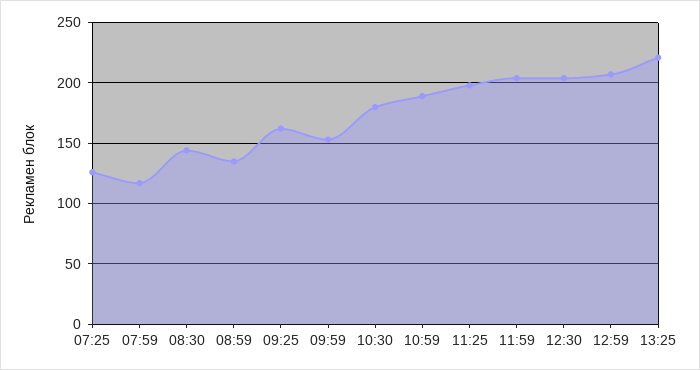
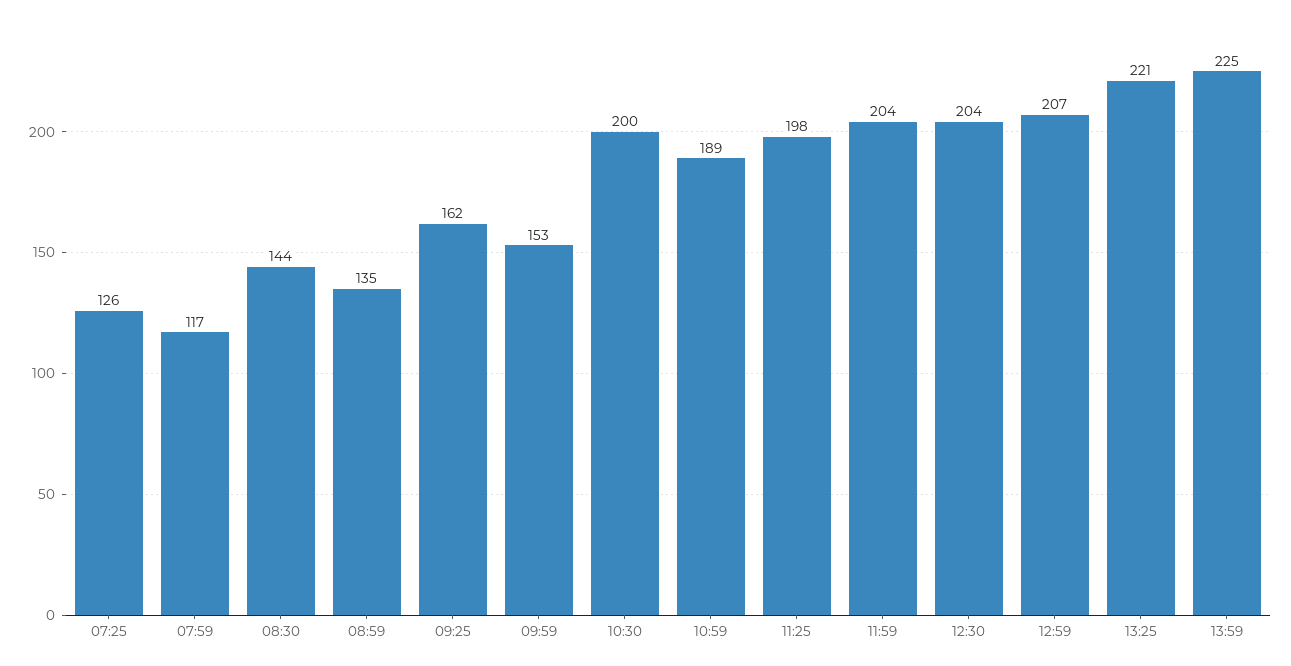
10:30: 180 -> 200
13:59: none -> 225

